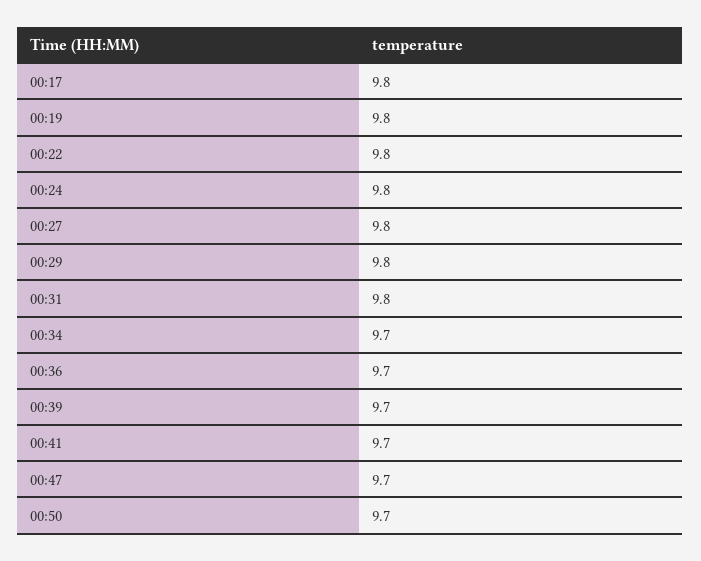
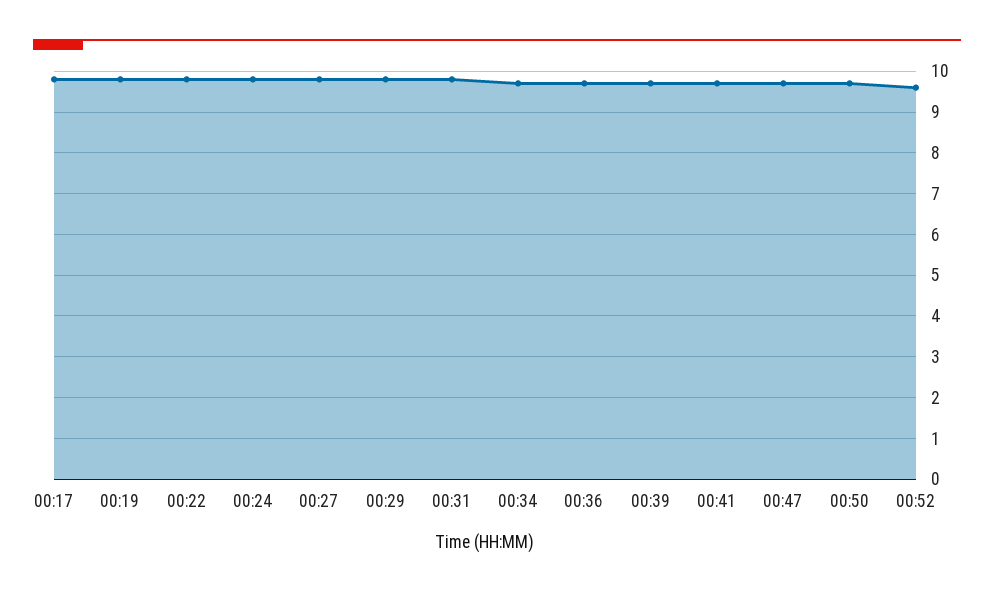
00:52: none -> 9.5

